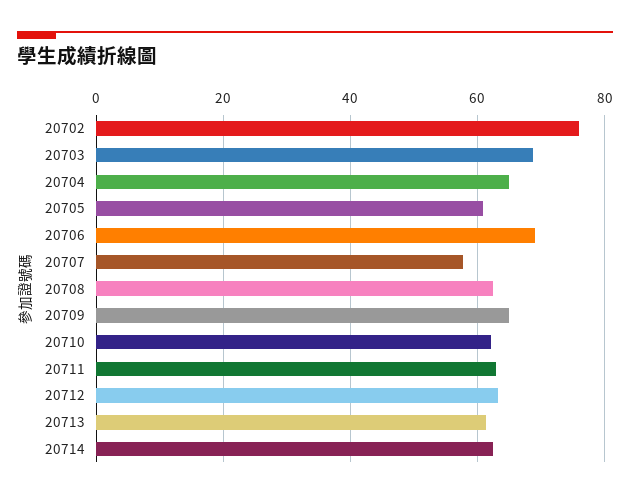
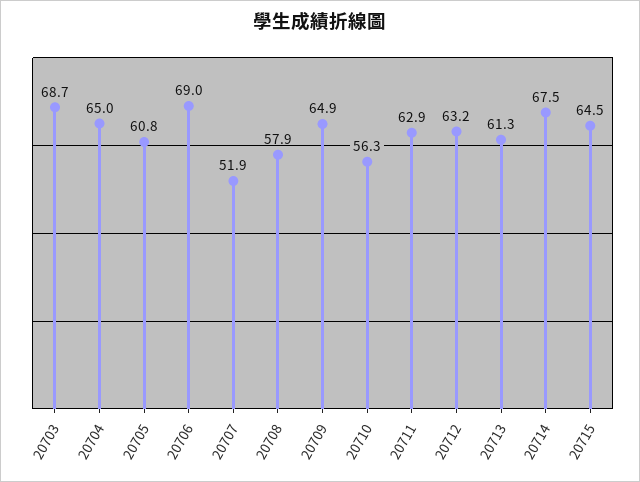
20702: 76 -> none
20707: 58 -> 51.9
20708: 62 -> 57.9
20710: 62 -> 56.3
20714: 62 -> 67.5
20715: none -> 64.5

